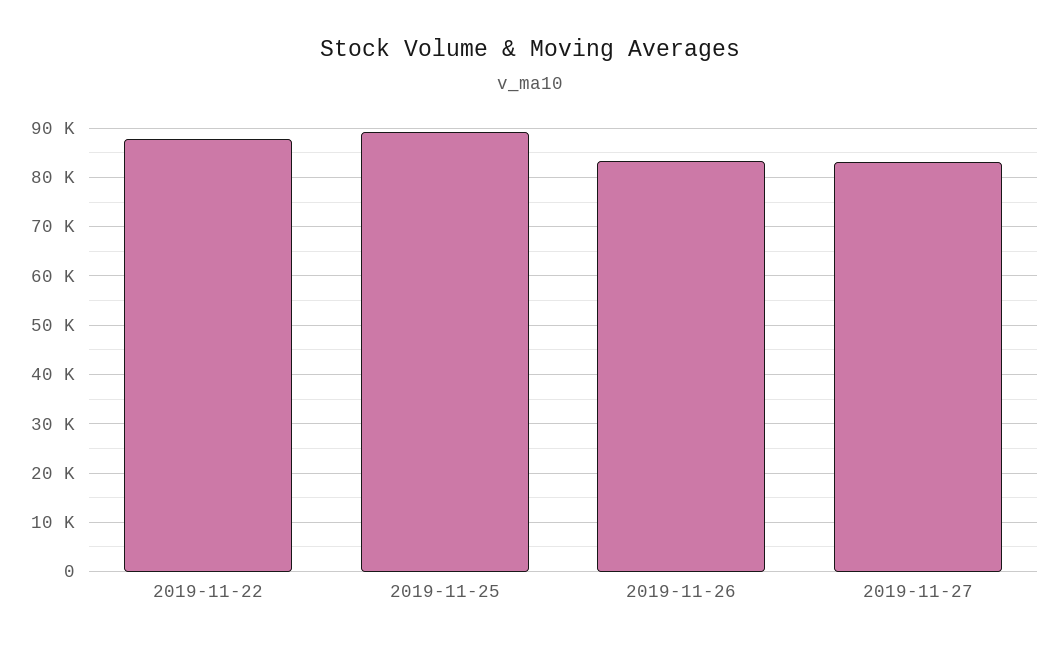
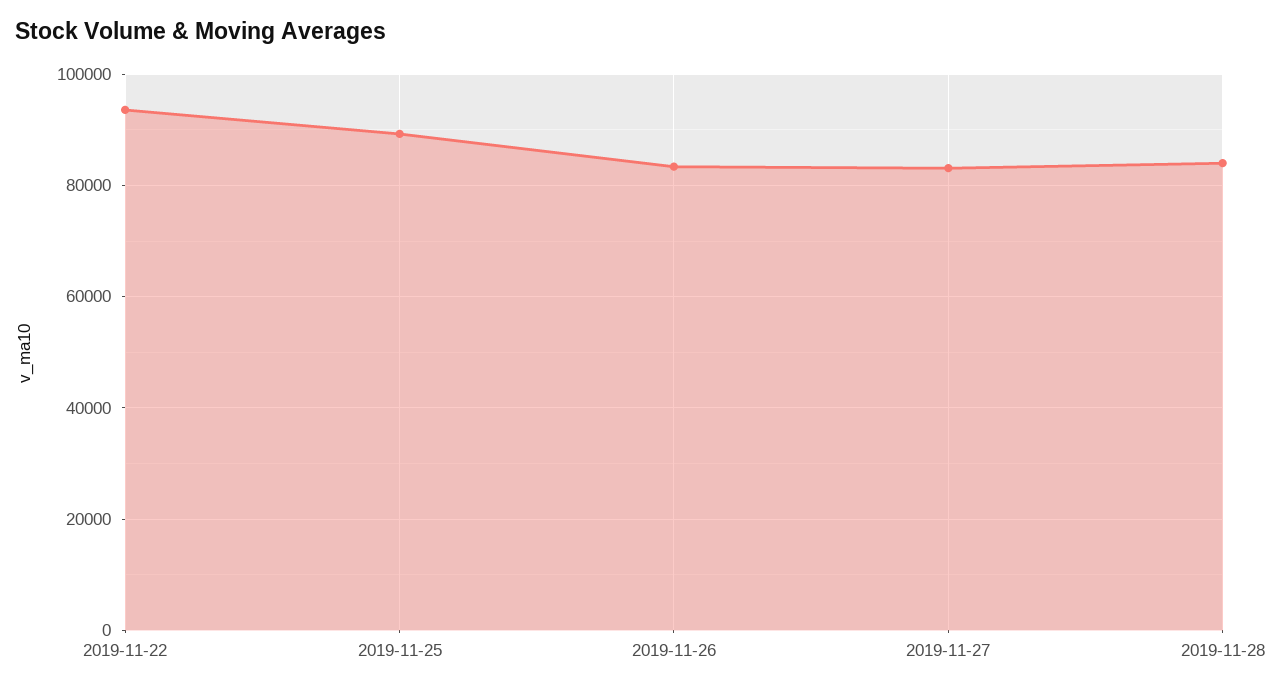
2019-11-22: 88000 -> 94000
2019-11-28: none -> 84000

